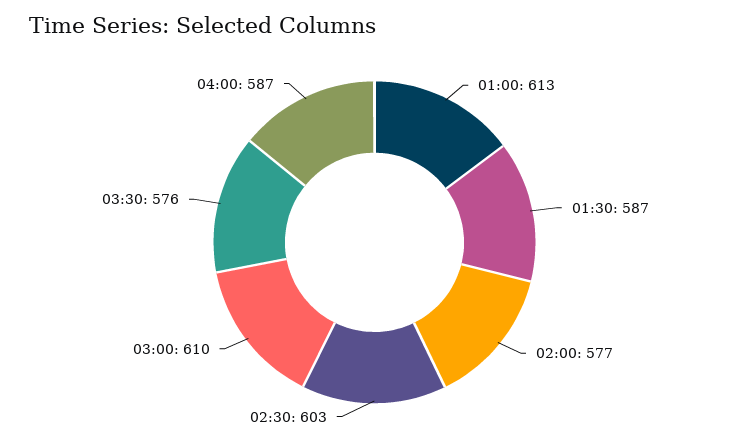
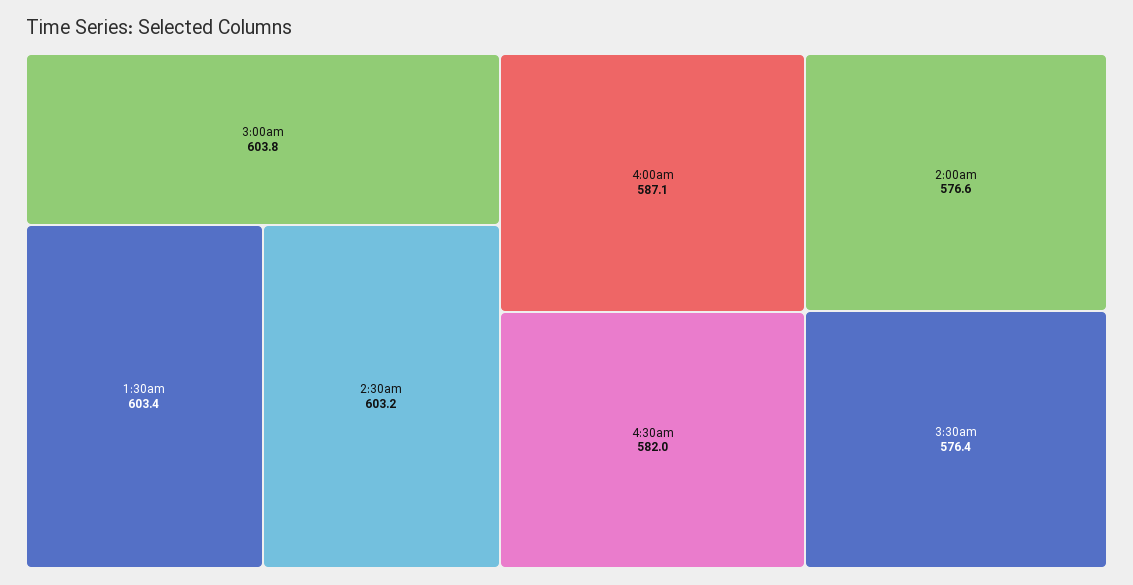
01:00: 613 -> none
01:30: 587 -> 603.4
03:00: 610 -> 603.8
4:30am: none -> 582

